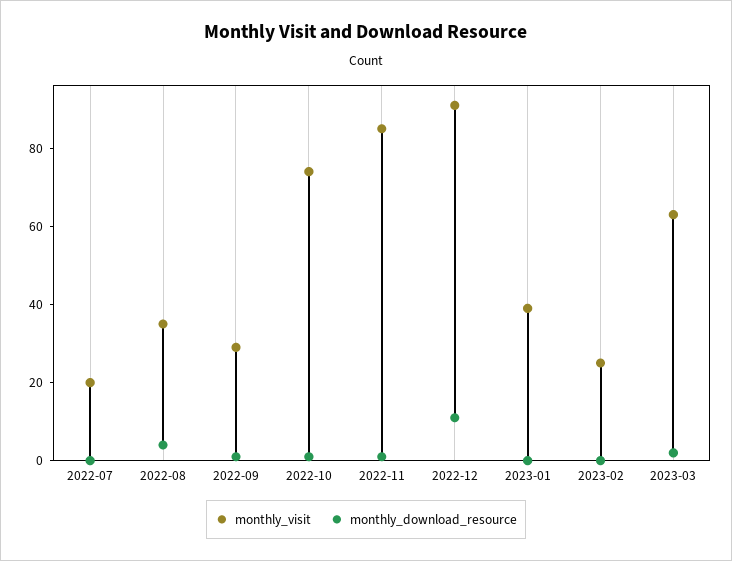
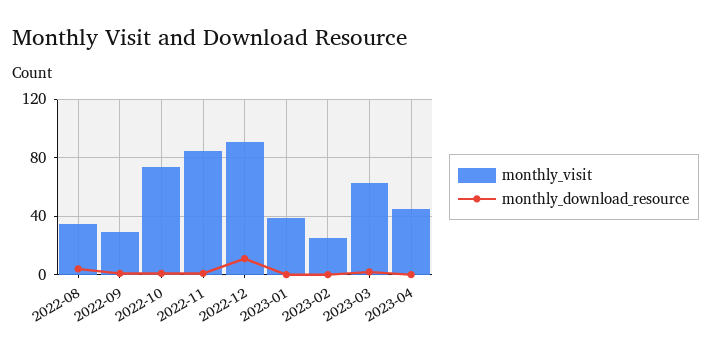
monthly_visit, 2022-07: 20 -> none
monthly_download_resource, 2022-07: 0 -> none
monthly_visit, 2023-04: none -> 45
monthly_download_resource, 2023-04: none -> 0

